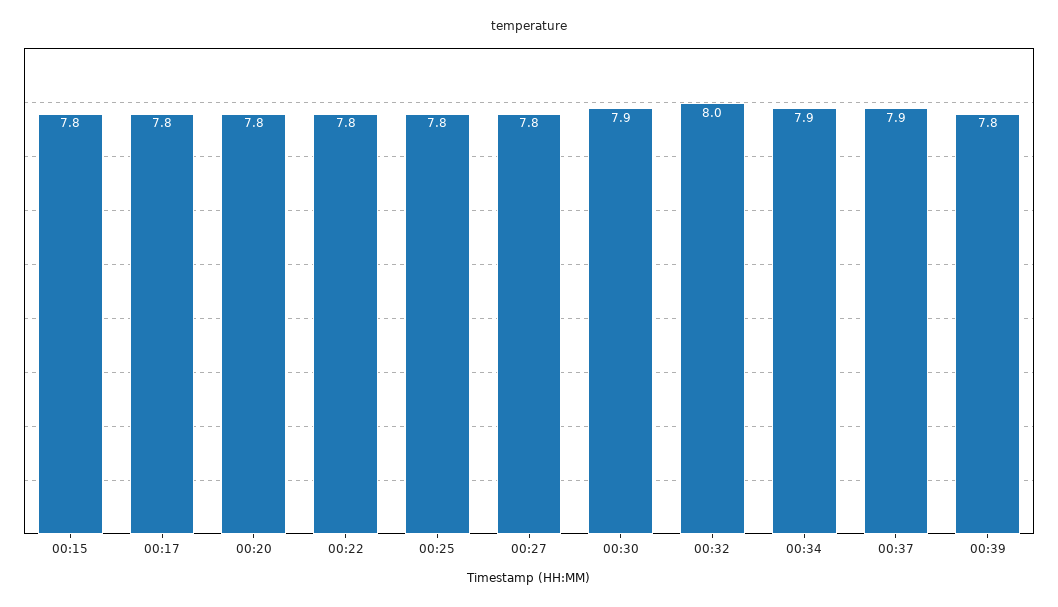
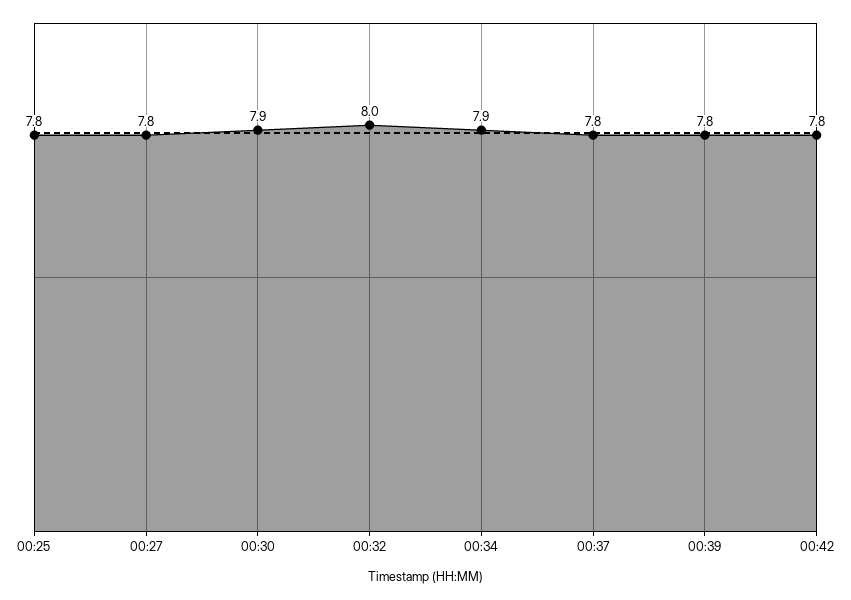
00:15: 7.8 -> none
00:17: 7.8 -> none
00:20: 7.8 -> none
00:22: 7.8 -> none
00:37: 7.9 -> 7.8
00:42: none -> 7.8

